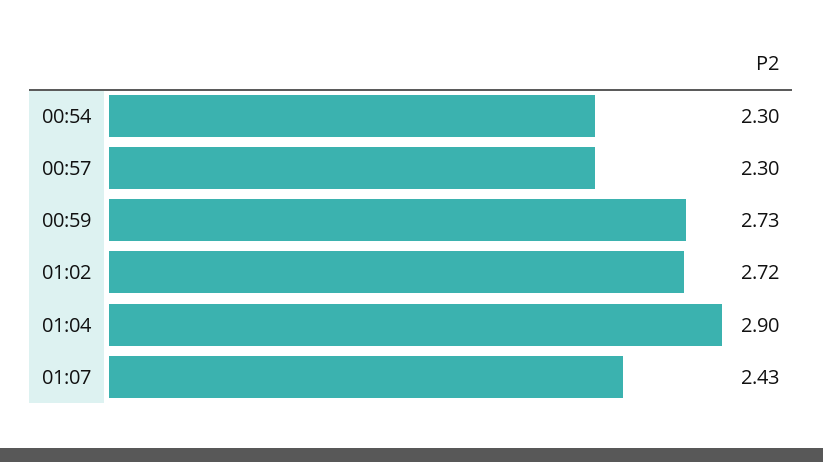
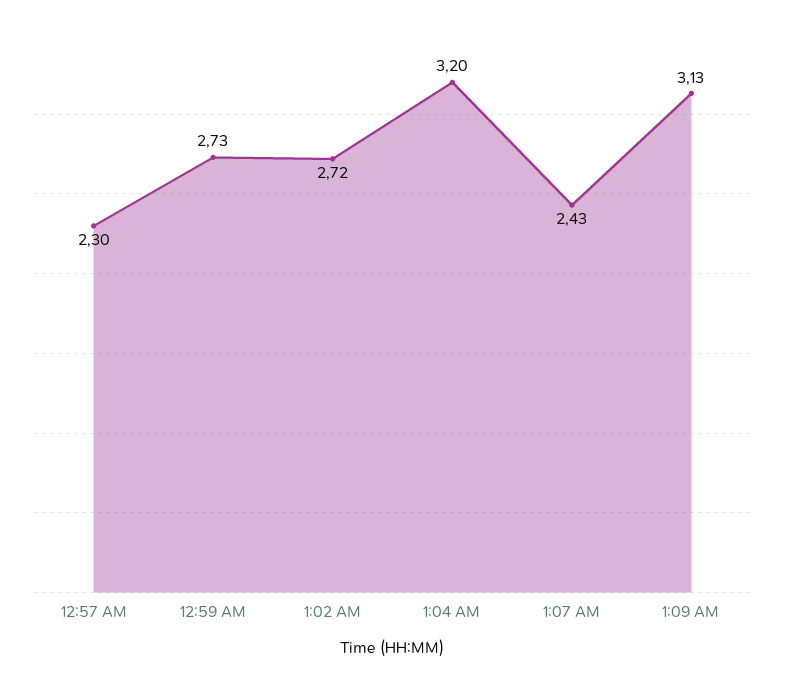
00:54: 2.3 -> none
01:04: 2.9 -> 3.2
1:09 AM: none -> 3.13

